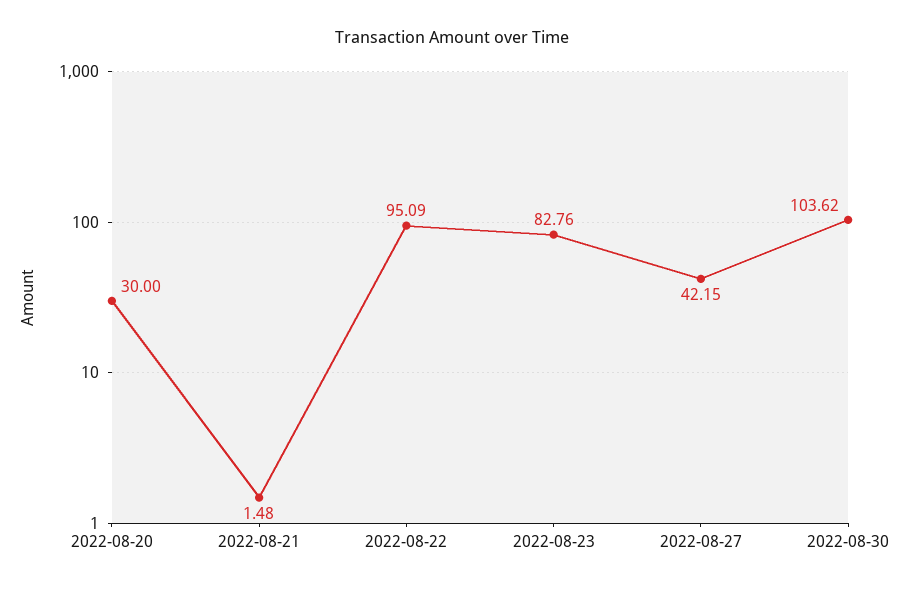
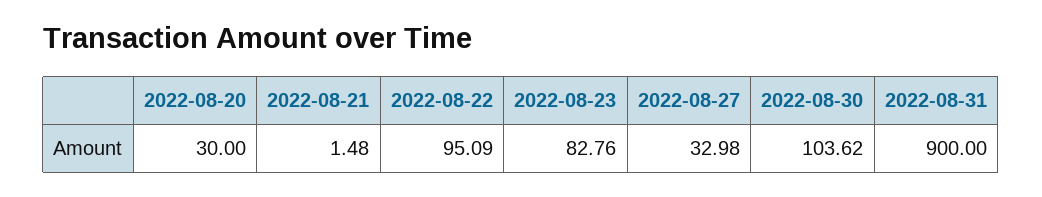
2022-08-27: 42.15 -> 32.98
2022-08-31: none -> 900

